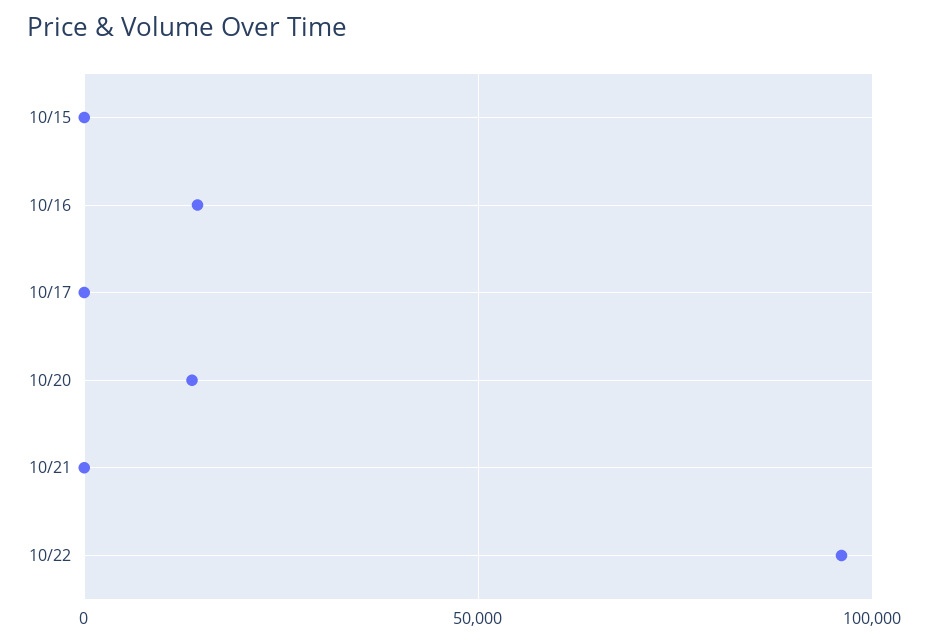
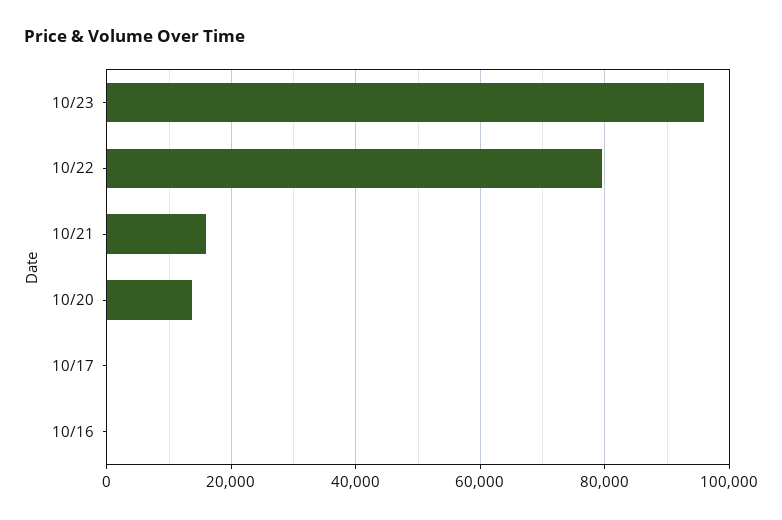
10/15: 0 -> none
10/16: 15000 -> 0
10/21: 0 -> 16000
10/22: 95000 -> 80000
10/23: none -> 96000

